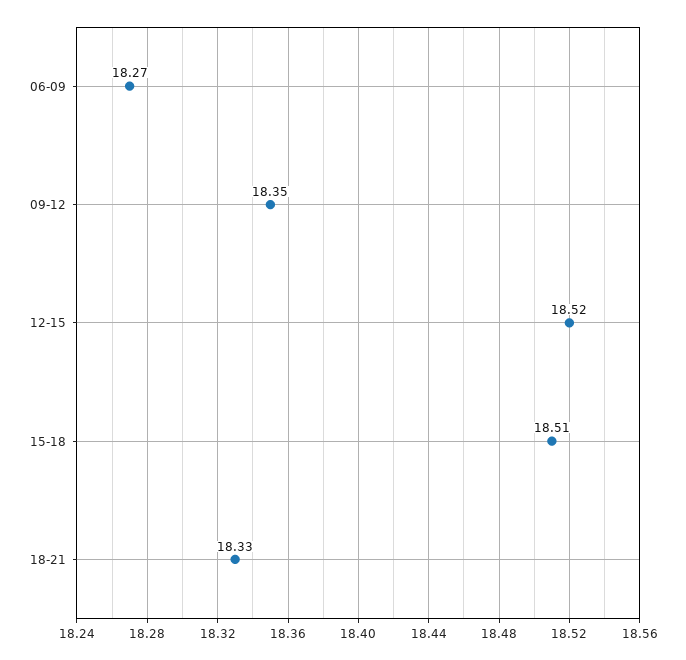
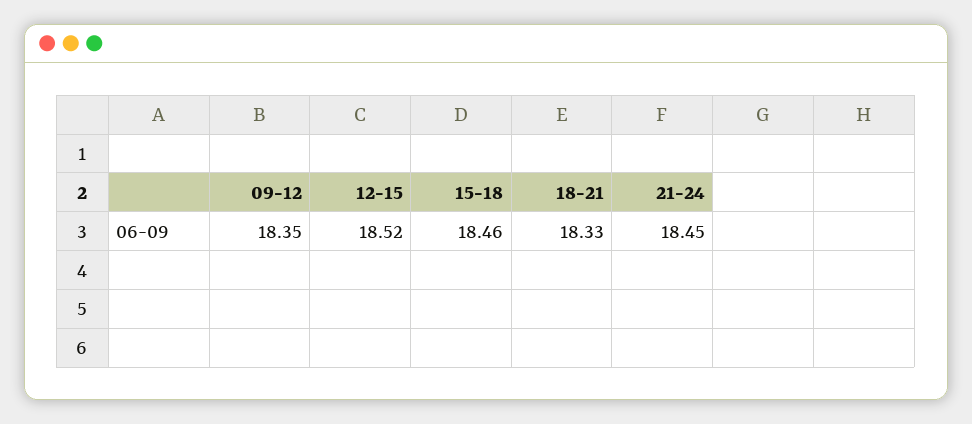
06-09: 18.27 -> none
15-18: 18.51 -> 18.46
21-24: none -> 18.45

